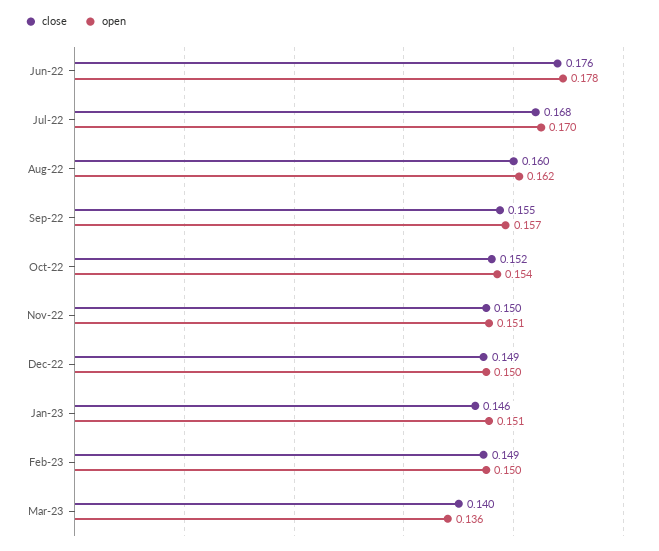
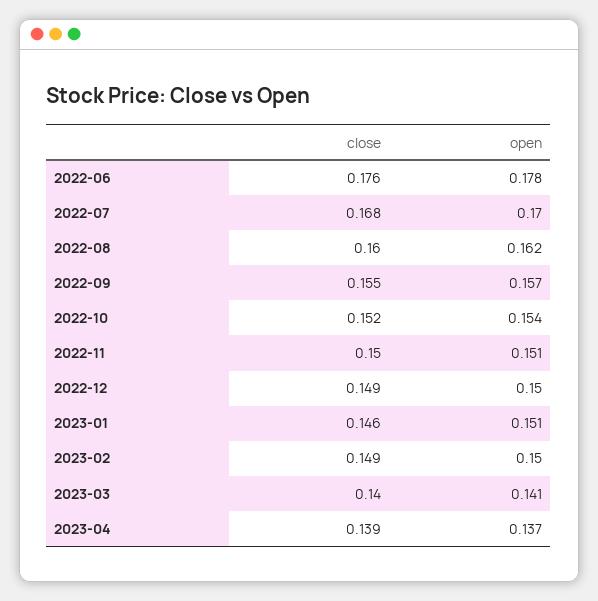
open, Mar-23: 0.136 -> 0.141
close, 2023-04: none -> 0.139
open, 2023-04: none -> 0.137

